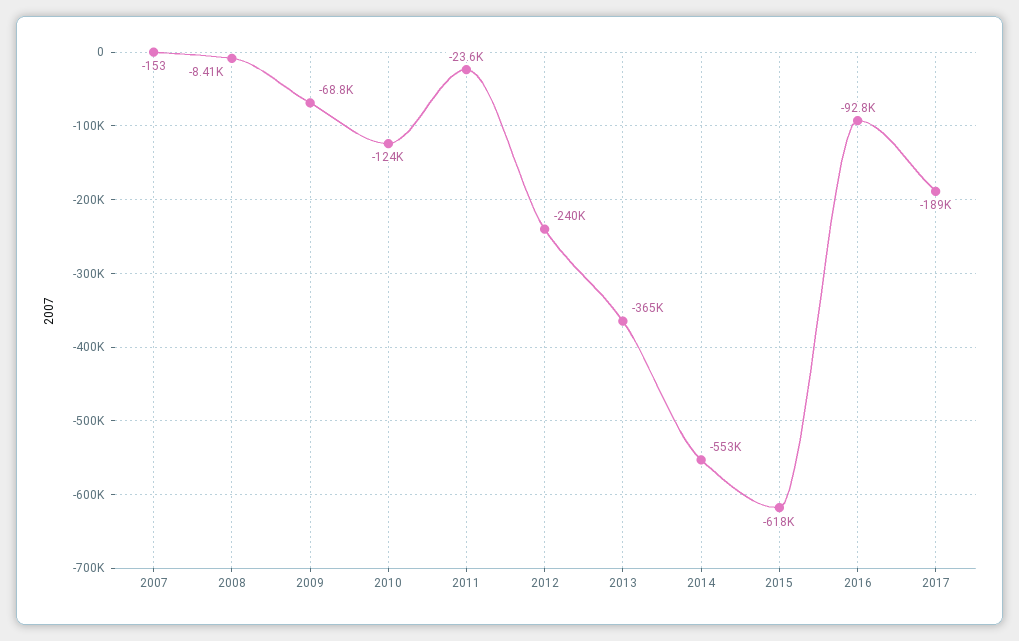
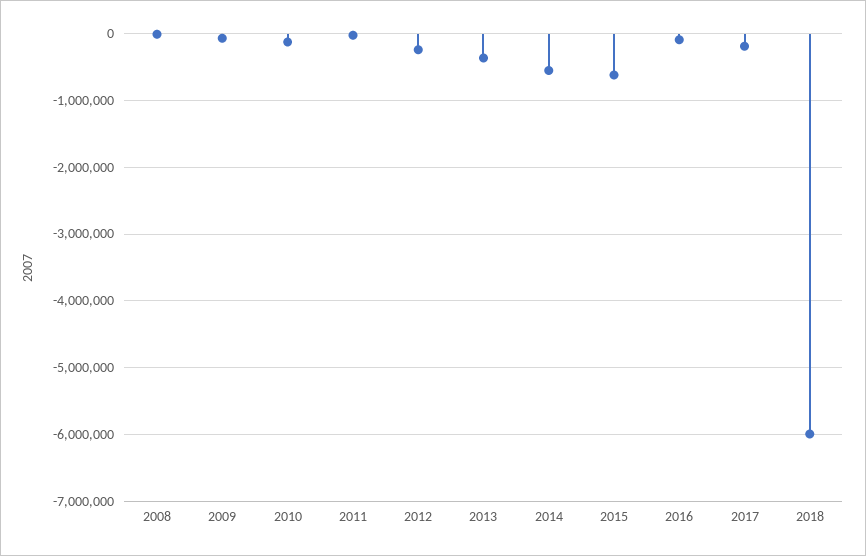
2007: -153 -> none
2018: none -> -6000000

